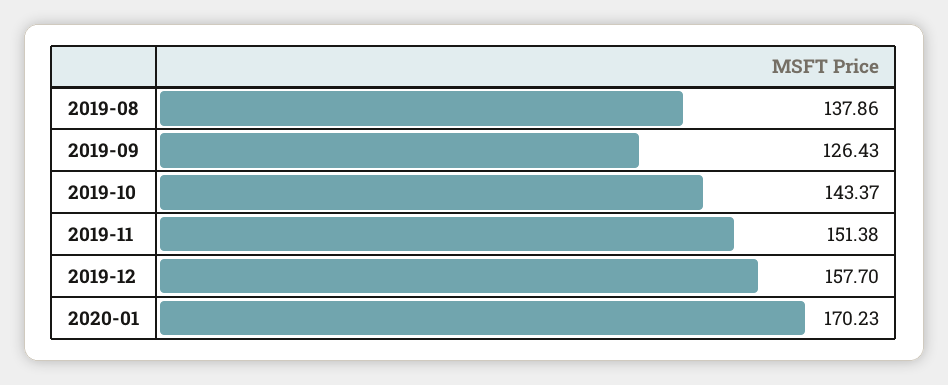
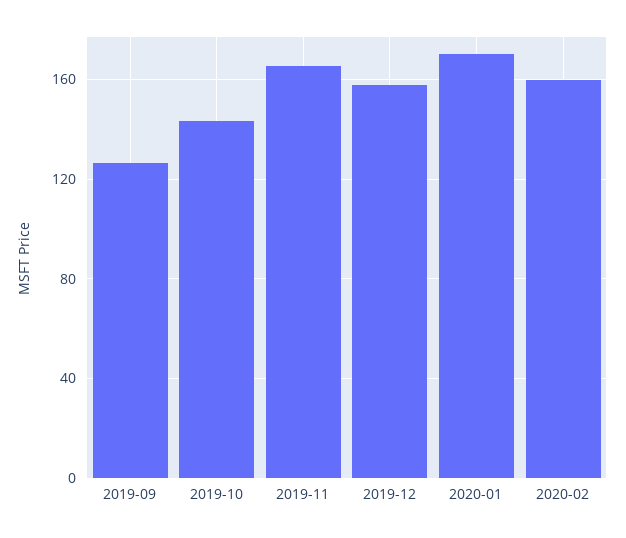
2019-08: 137.86 -> none
2019-11: 151.38 -> 165
2020-02: none -> 160

